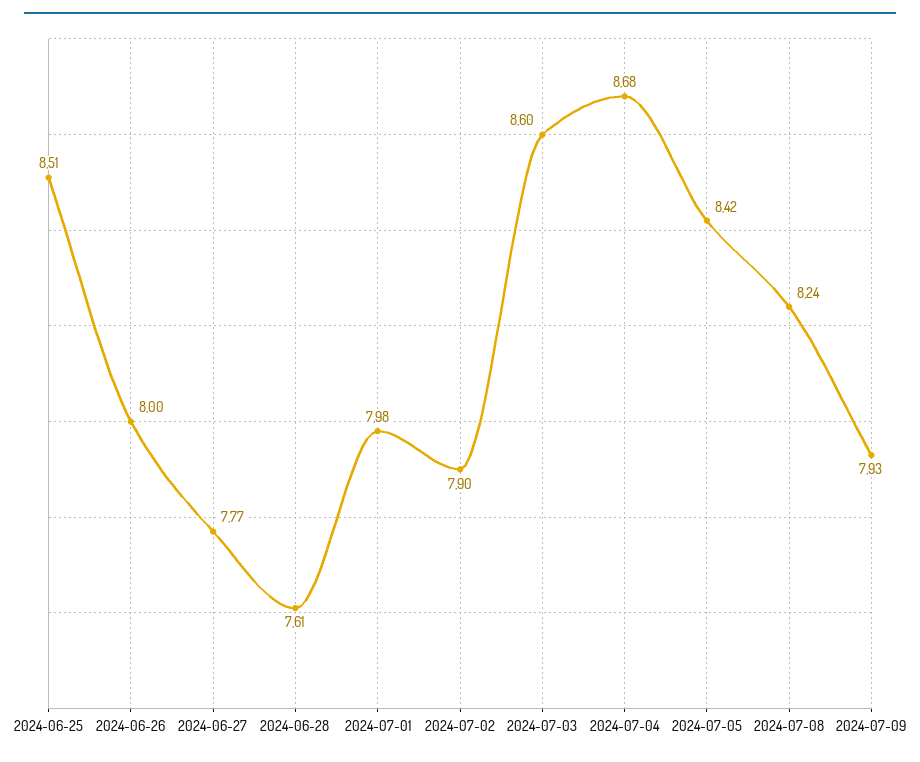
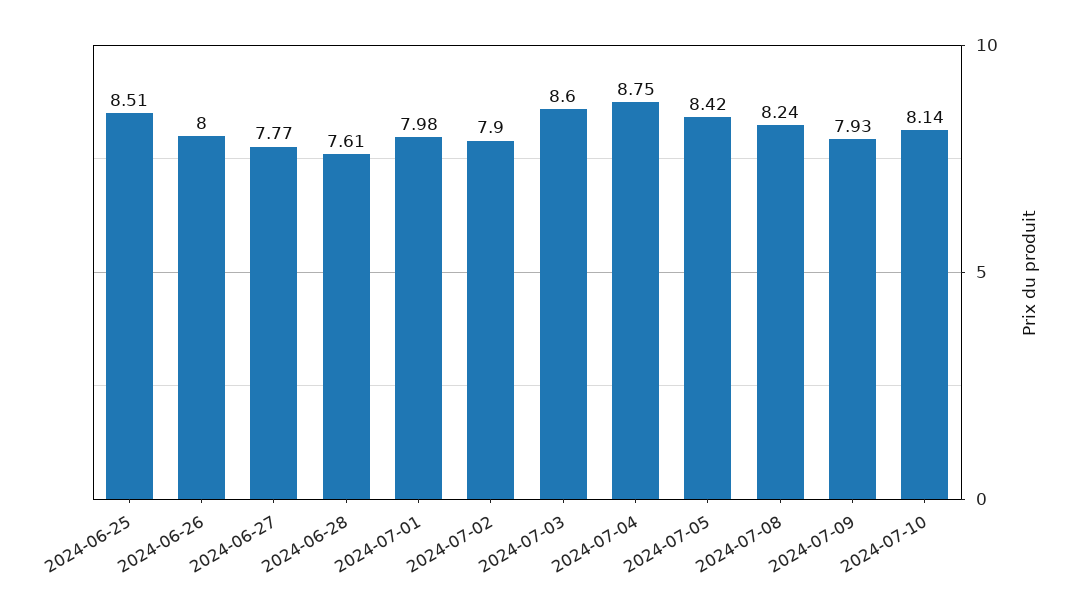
2024-07-04: 8.68 -> 8.75
2024-07-10: none -> 8.14

